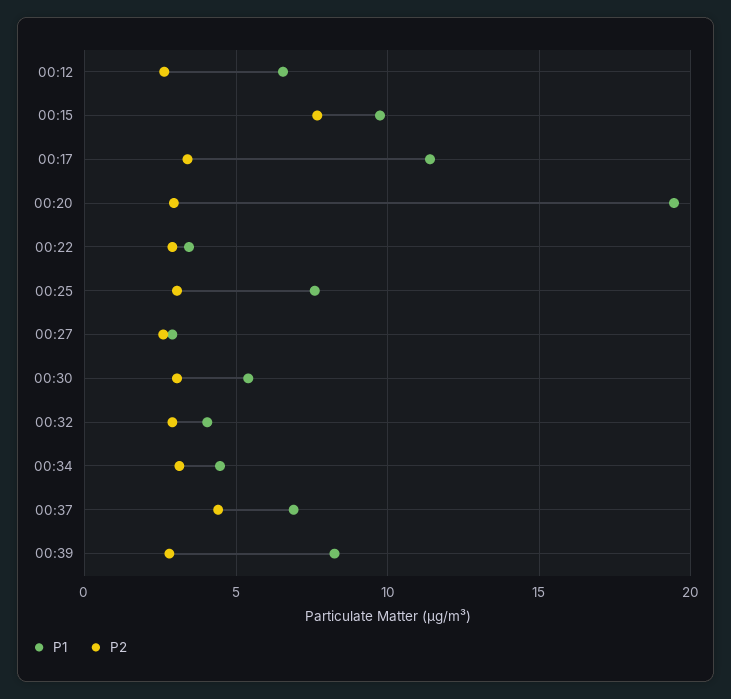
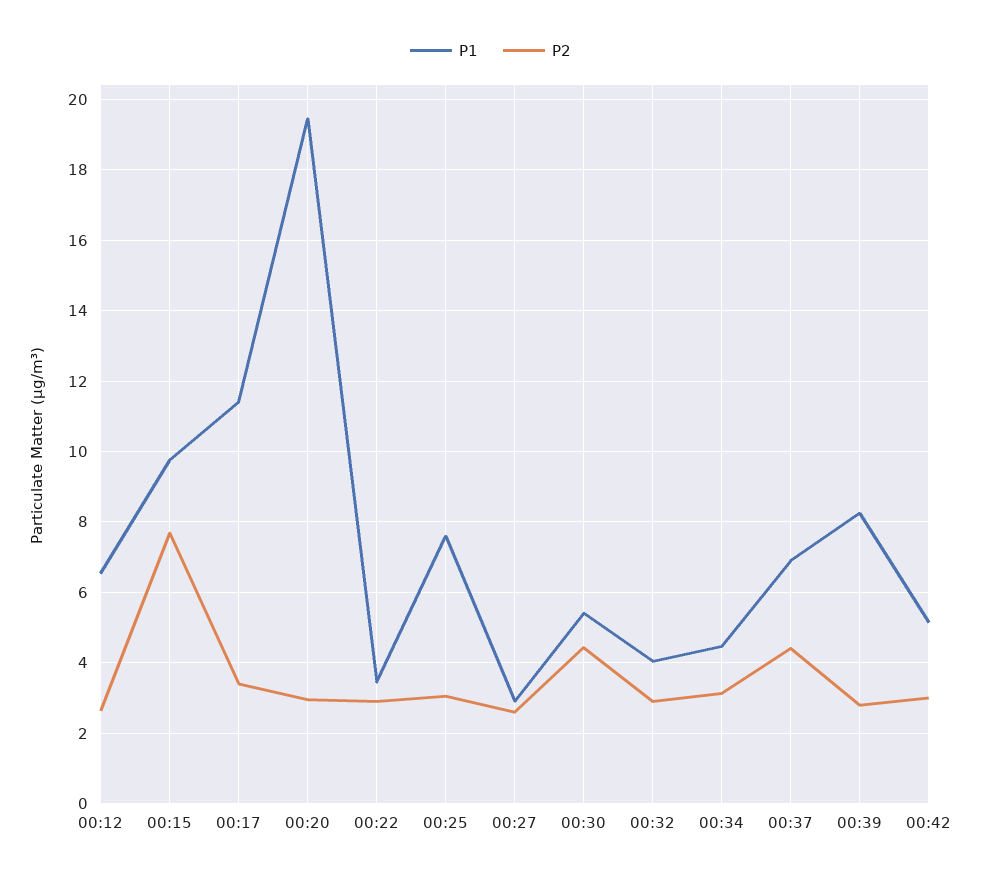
P2, 00:30: 3 -> 4.4
P1, 00:42: none -> 5.2
P2, 00:42: none -> 3

